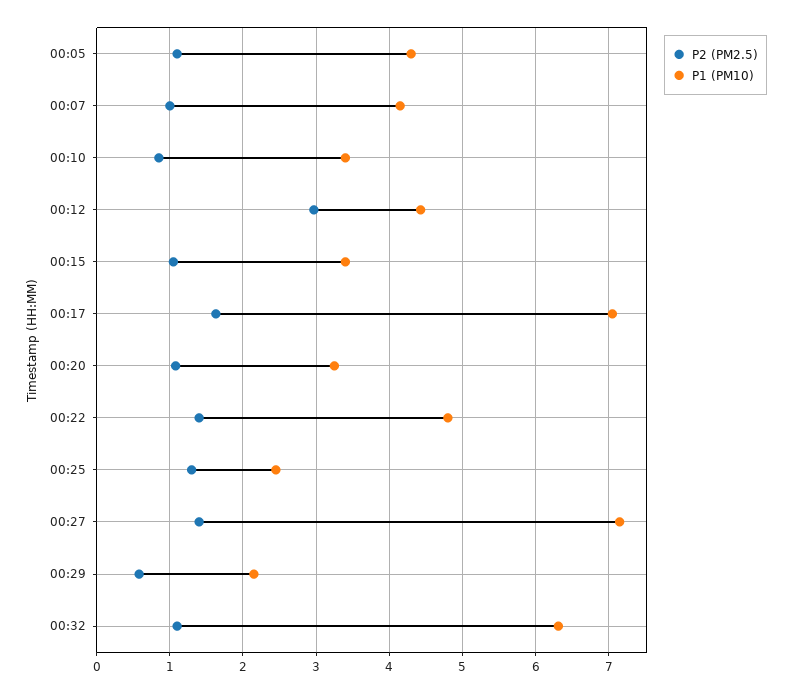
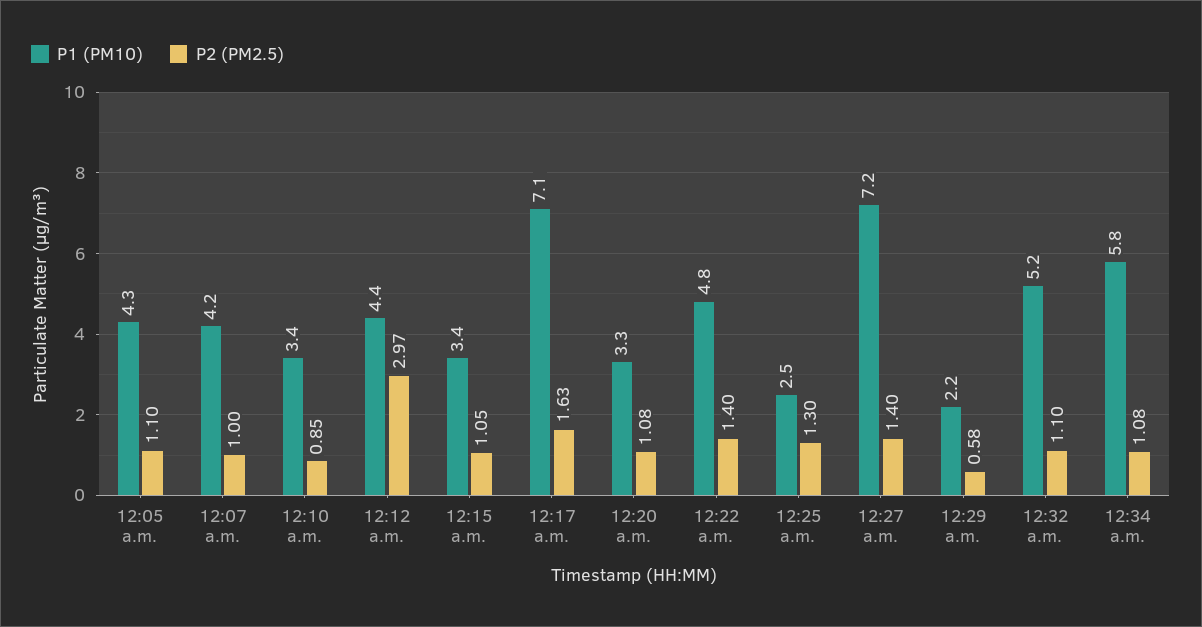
P1 (PM10), 00:32: 6.3 -> 5.2
P1 (PM10), 12:34 a.m.: none -> 5.8
P2 (PM2.5), 12:34 a.m.: none -> 1.08

